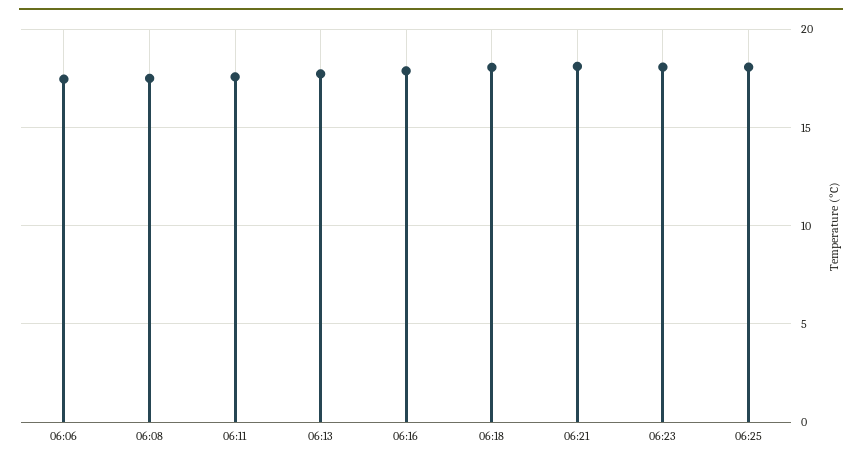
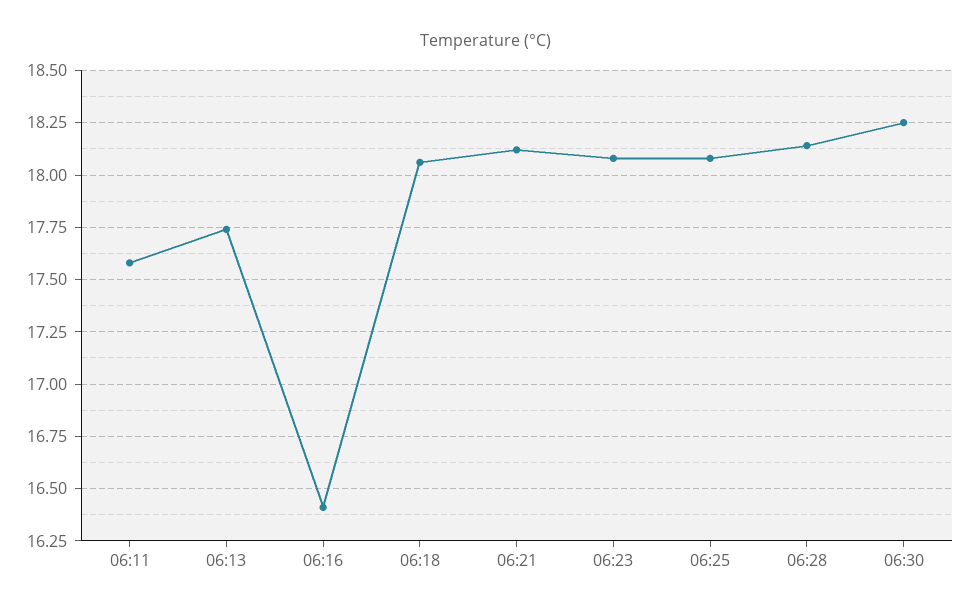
06:06: 17.5 -> none
06:08: 17.5 -> none
06:16: 18 -> 16.4
06:28: none -> 18.15
06:30: none -> 18.25

